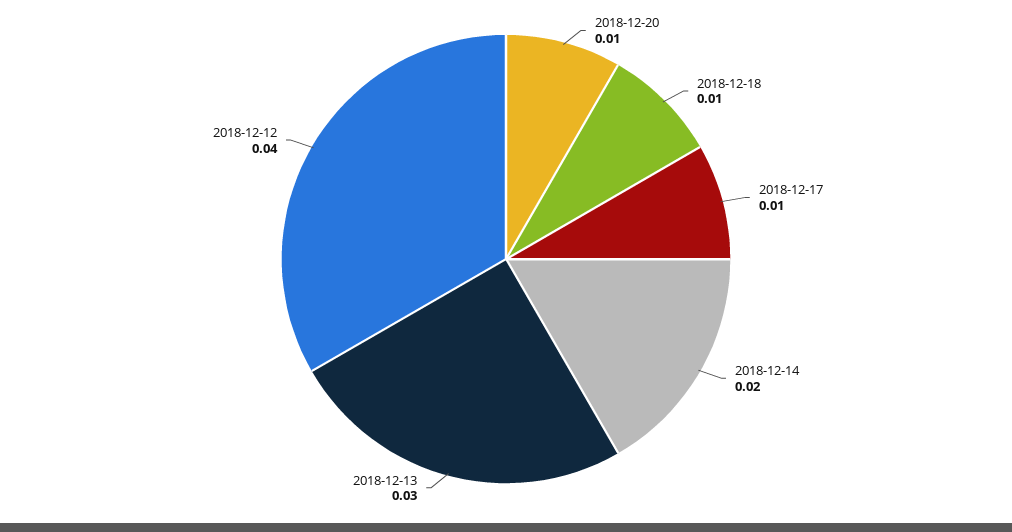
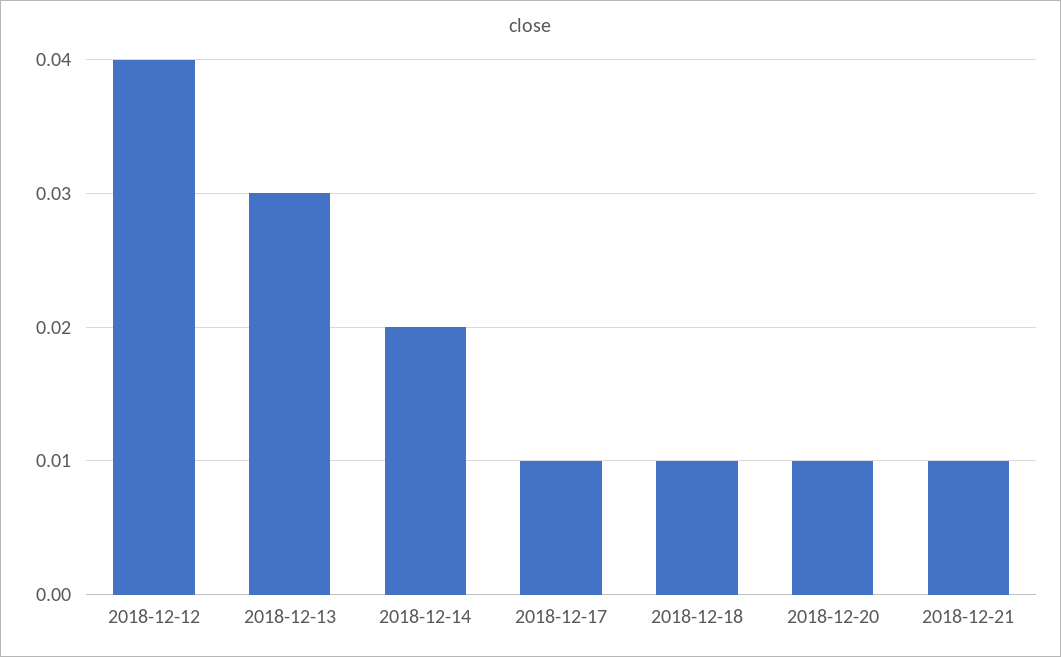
2018-12-21: none -> 0.01

